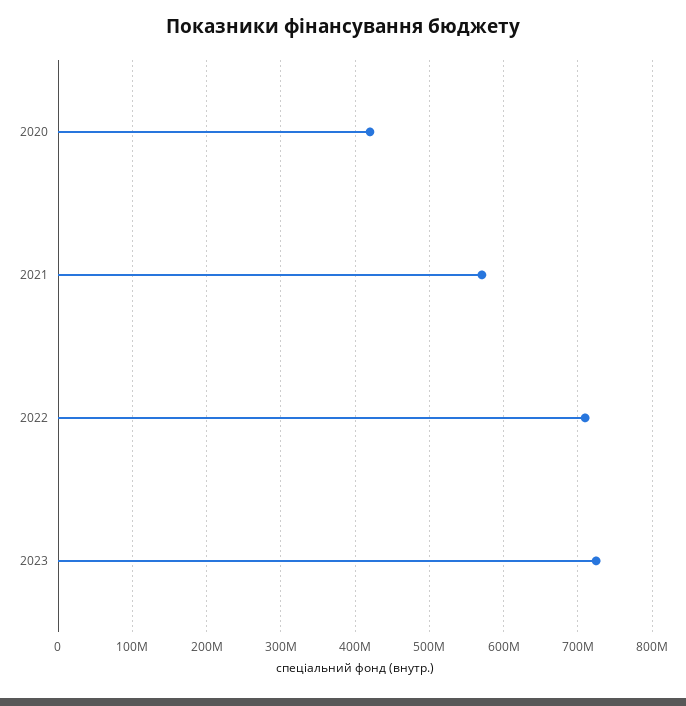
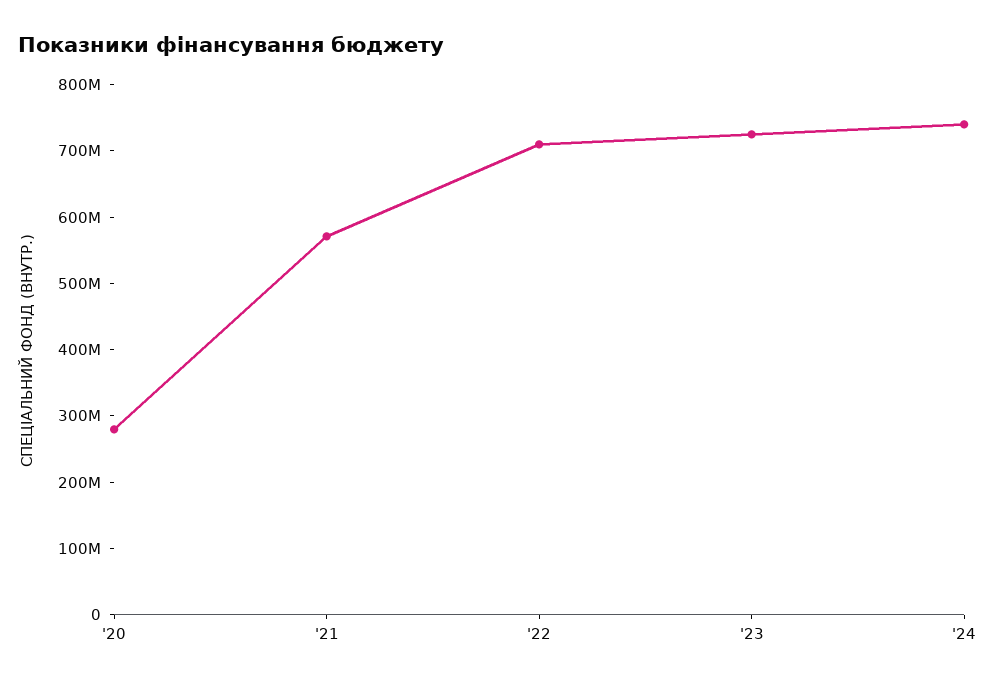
2020: 420000000 -> 280000000
'24: none -> 740000000

